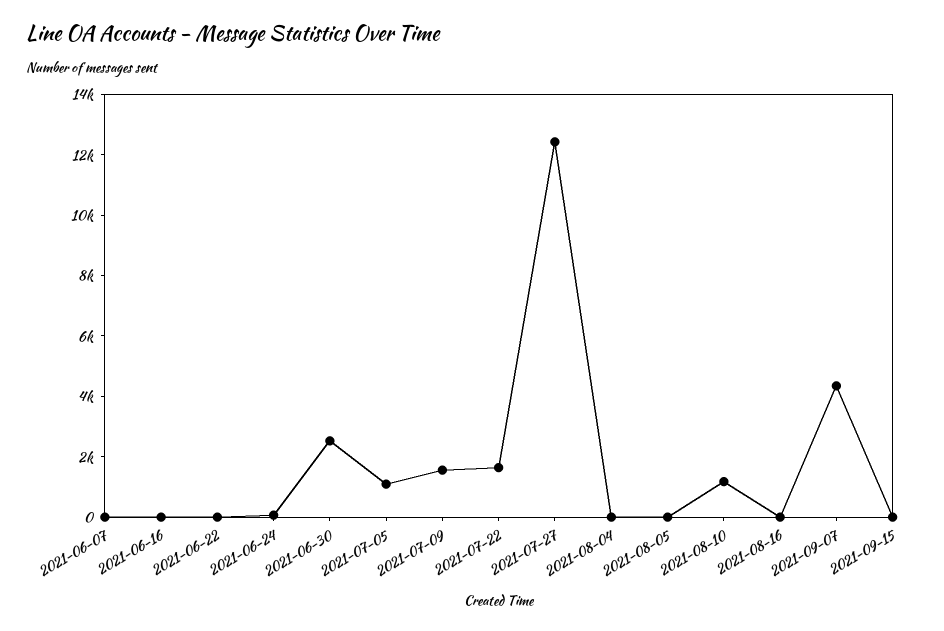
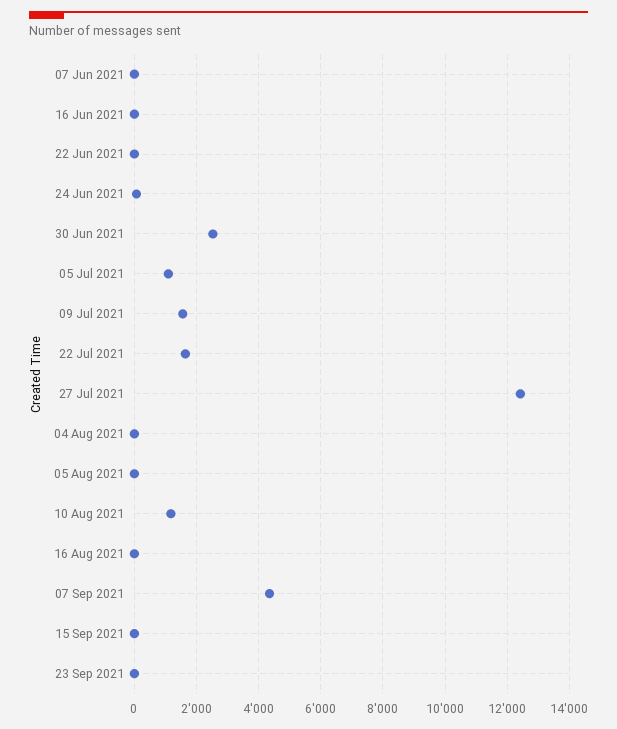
23 Sep 2021: none -> 0

